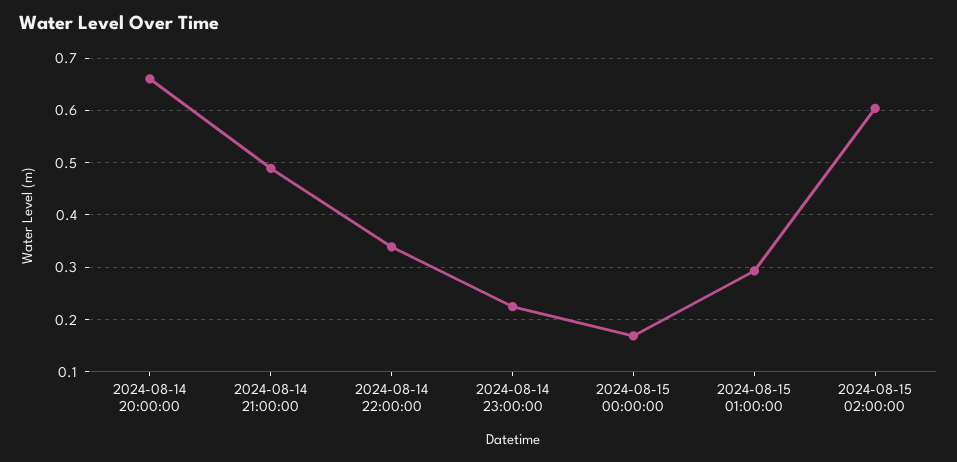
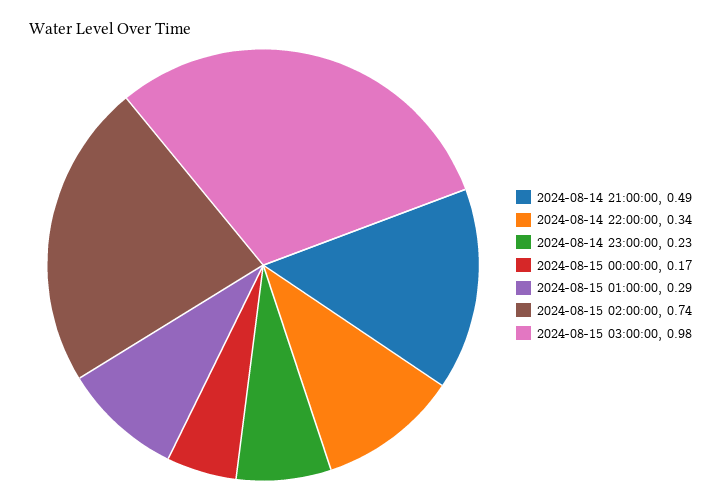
2024-08-14 20:00:00: 0.66 -> none
2024-08-15 02:00:00: 0.6 -> 0.74
2024-08-15 03:00:00: none -> 0.98

